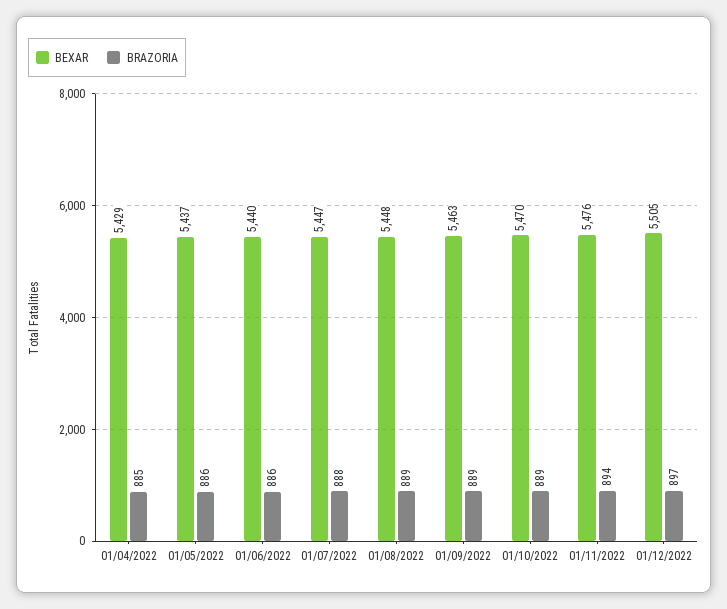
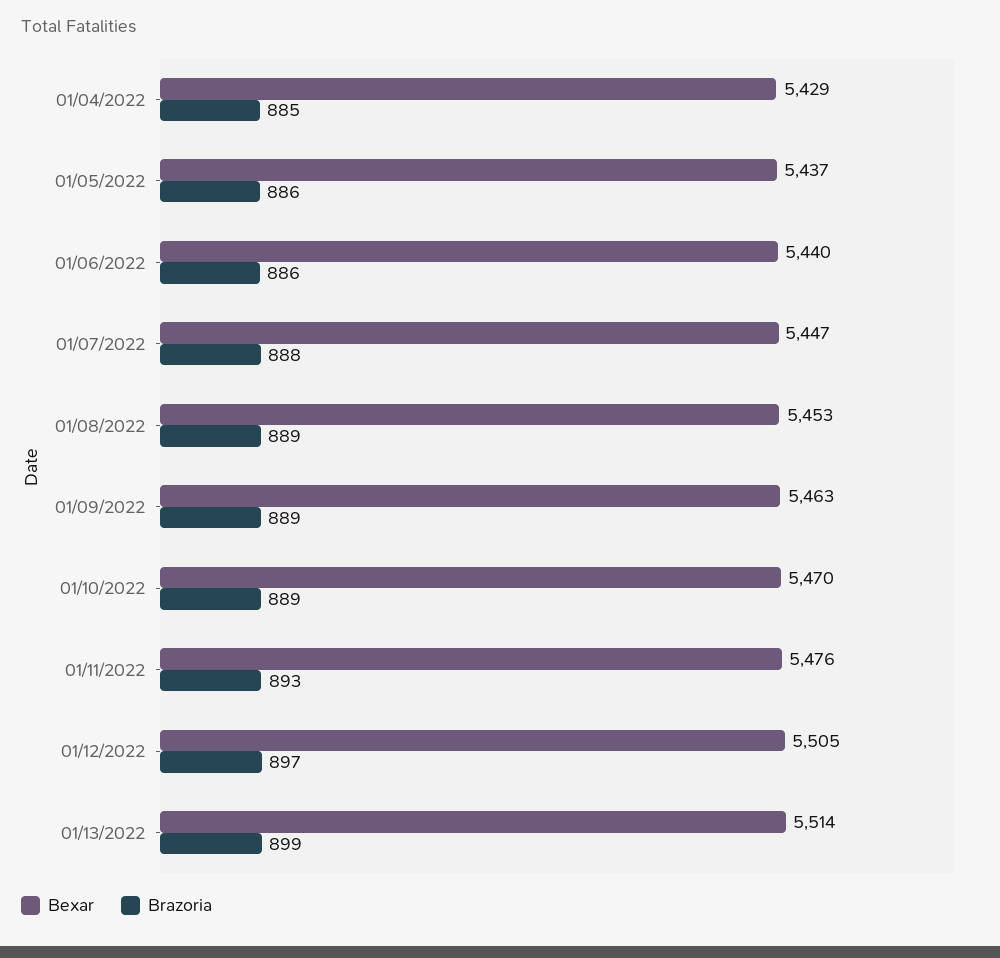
BEXAR, 01/08/2022: 5448 -> 5453
BRAZORIA, 01/11/2022: 894 -> 893
BEXAR, 01/13/2022: none -> 5514
BRAZORIA, 01/13/2022: none -> 899

